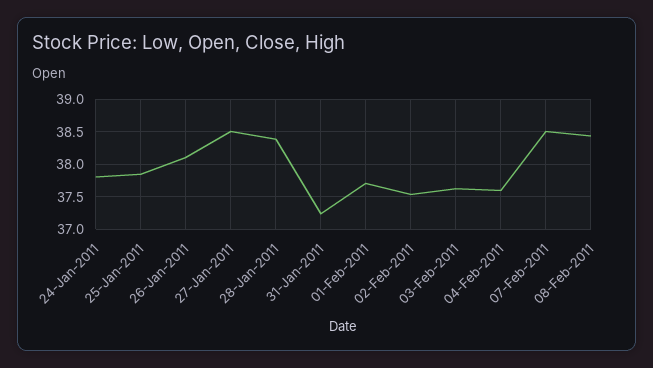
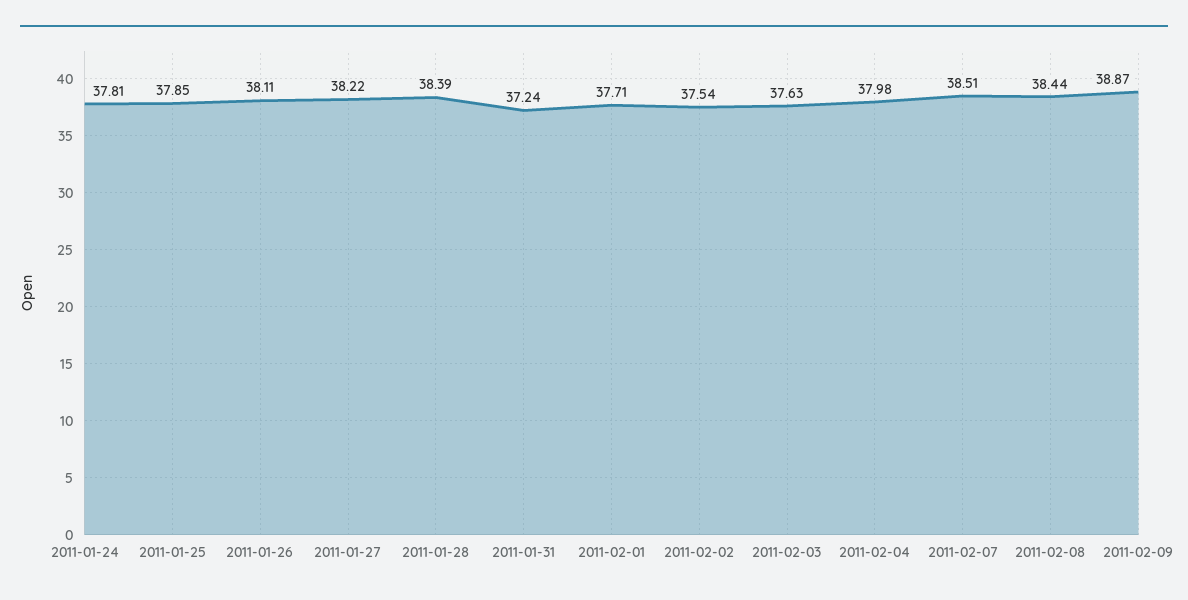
27-Jan-2011: 38.5 -> 38.22
04-Feb-2011: 37.6 -> 37.98
2011-02-09: none -> 38.87

